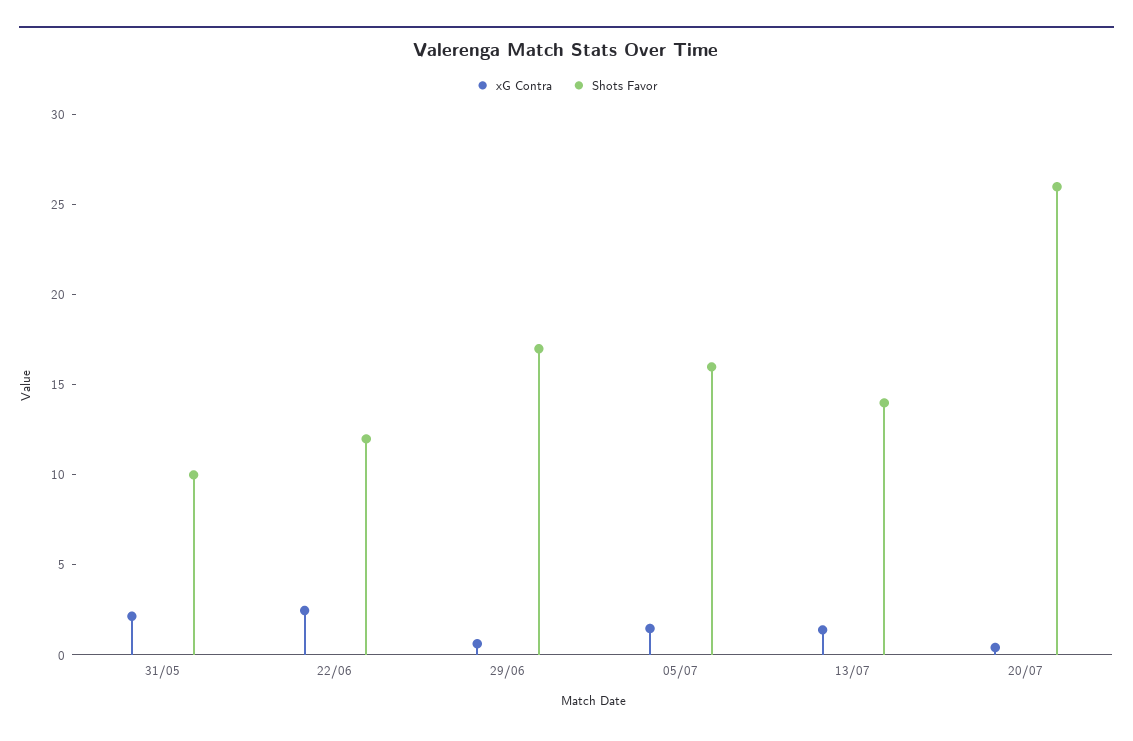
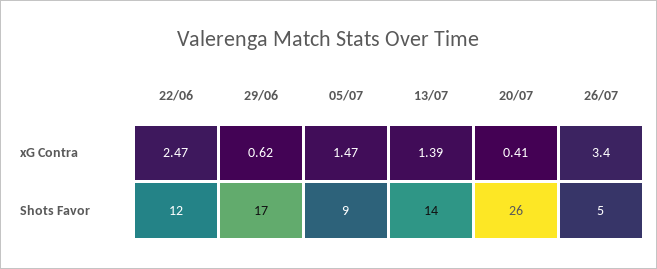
xG Contra, 31/05: 2 -> none
Shots Favor, 31/05: 10 -> none
Shots Favor, 05/07: 16 -> 9
xG Contra, 26/07: none -> 3.4
Shots Favor, 26/07: none -> 5

